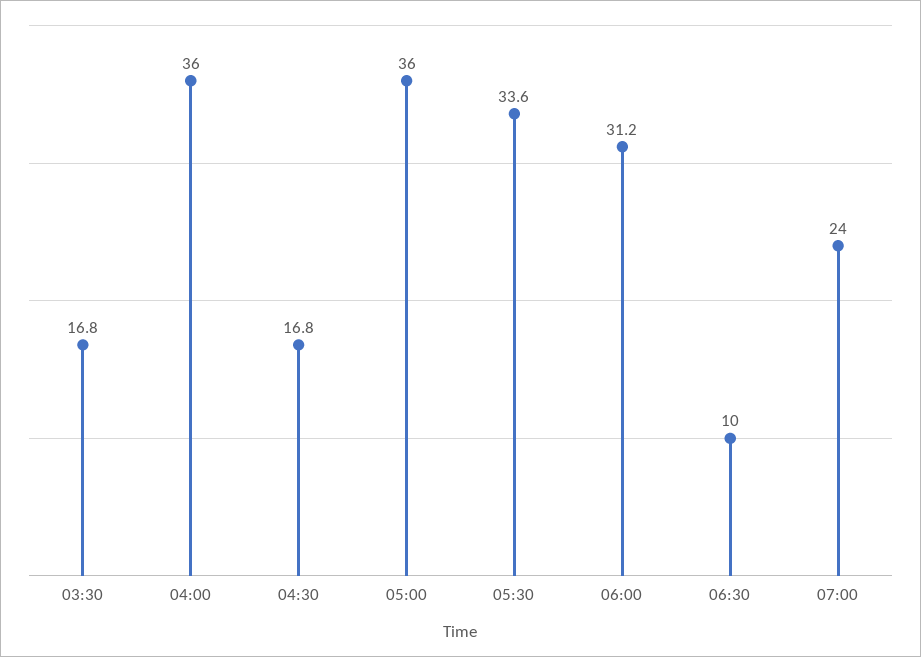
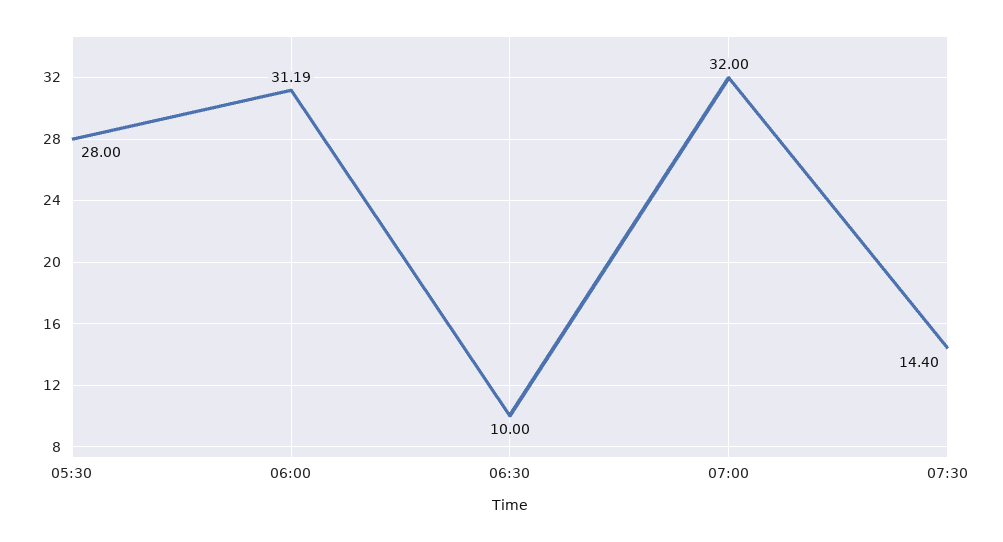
03:30: 16.8 -> none
04:00: 36 -> none
04:30: 16.8 -> none
05:00: 36 -> none
05:30: 33.6 -> 28
07:00: 24 -> 32
07:30: none -> 14.4

